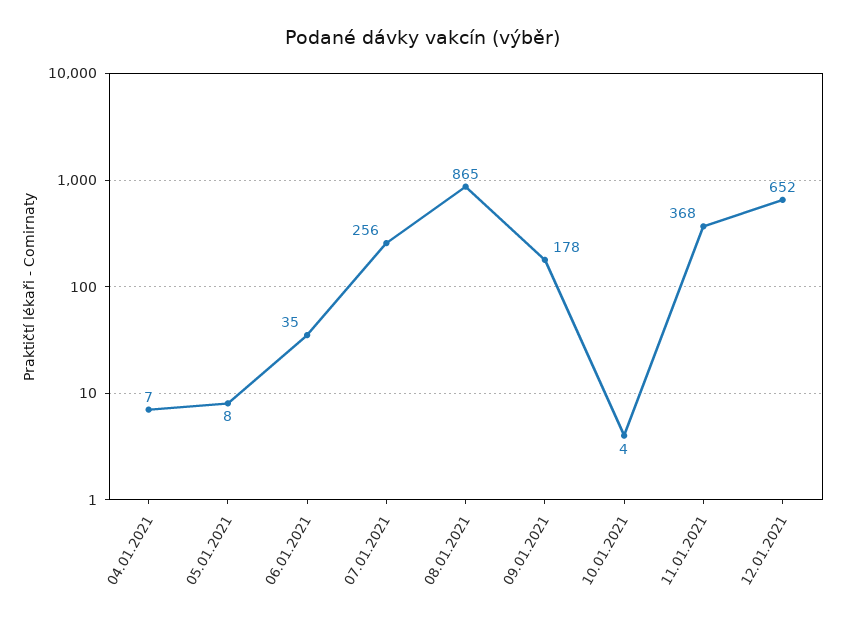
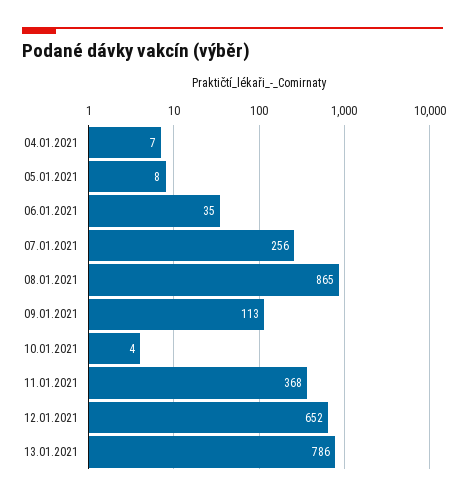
09.01.2021: 178 -> 113
13.01.2021: none -> 786

